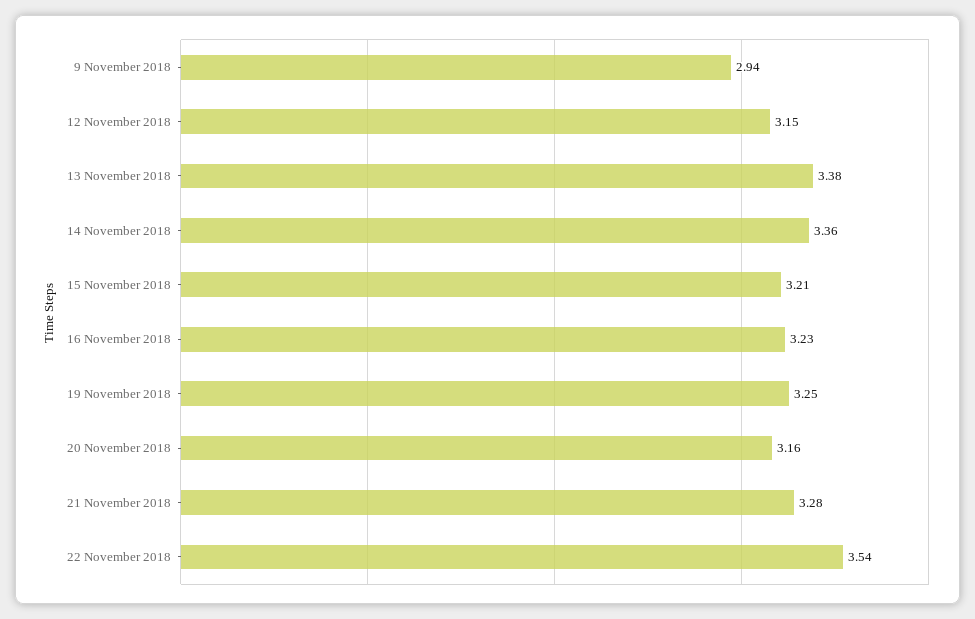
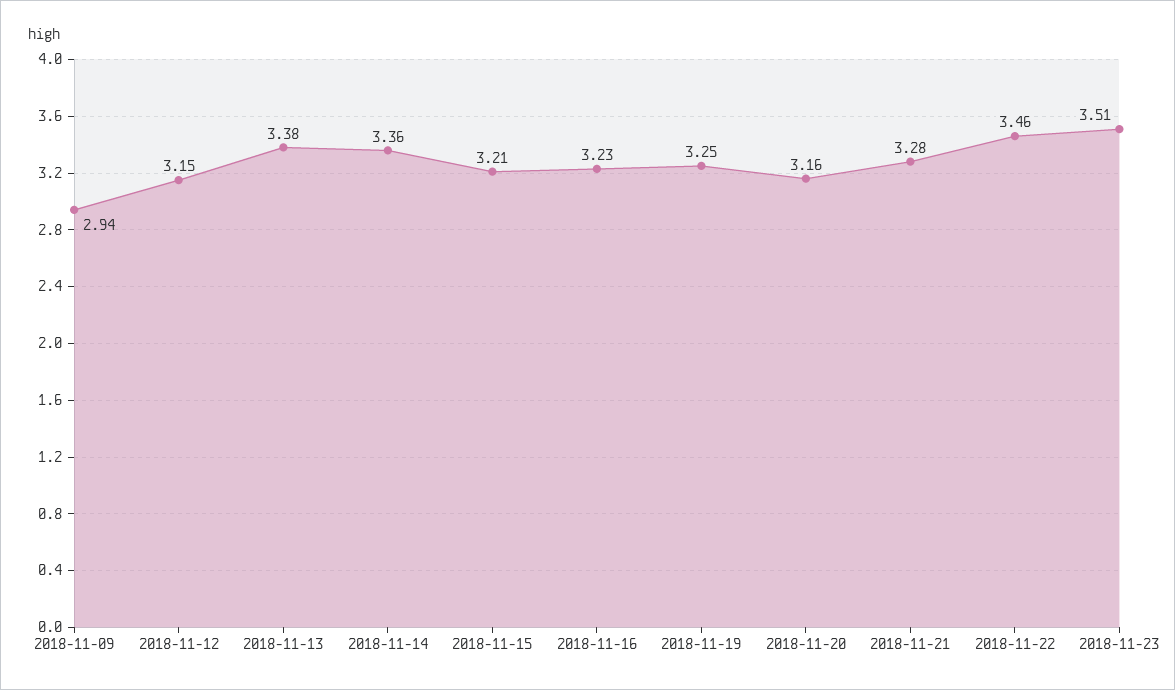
22 November 2018: 3.54 -> 3.46
2018-11-23: none -> 3.51

